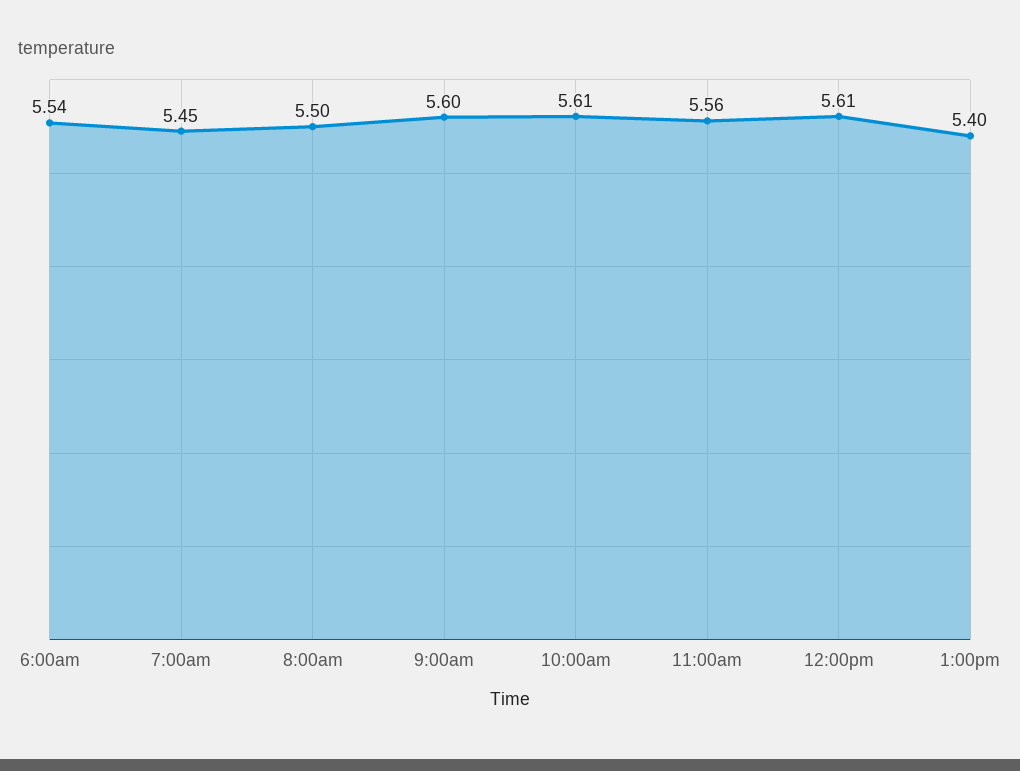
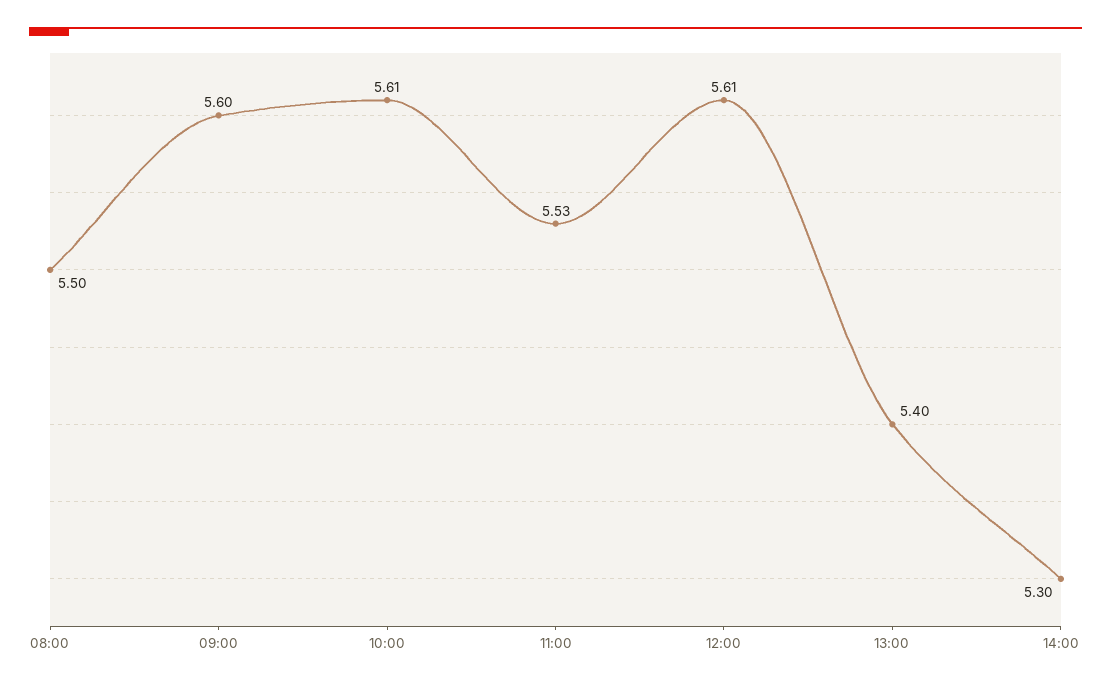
6:00am: 5.54 -> none
7:00am: 5.45 -> none
11:00am: 5.56 -> 5.53
14:00: none -> 5.3

